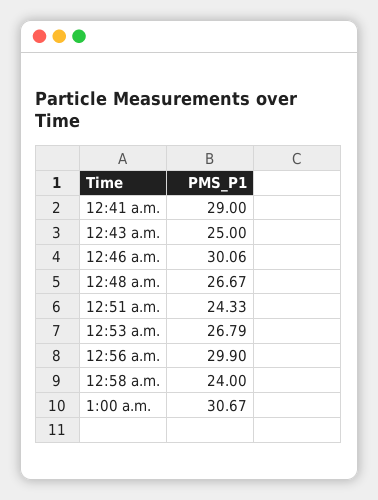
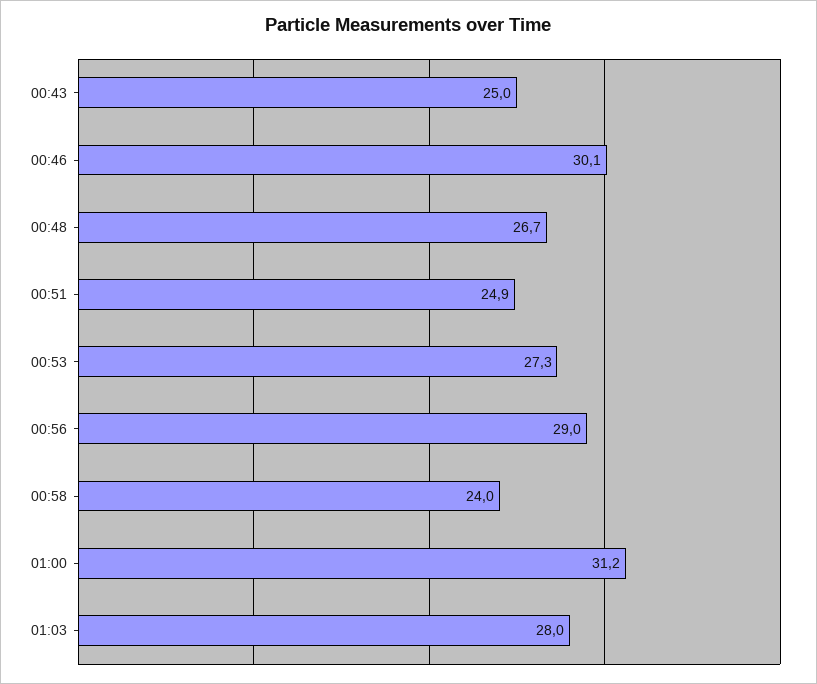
12:41 a.m.: 29 -> none
12:51 a.m.: 24.33 -> 24.9
12:53 a.m.: 26.79 -> 27.3
12:56 a.m.: 29.9 -> 29
1:00 a.m.: 30.67 -> 31.2
01:03: none -> 28

